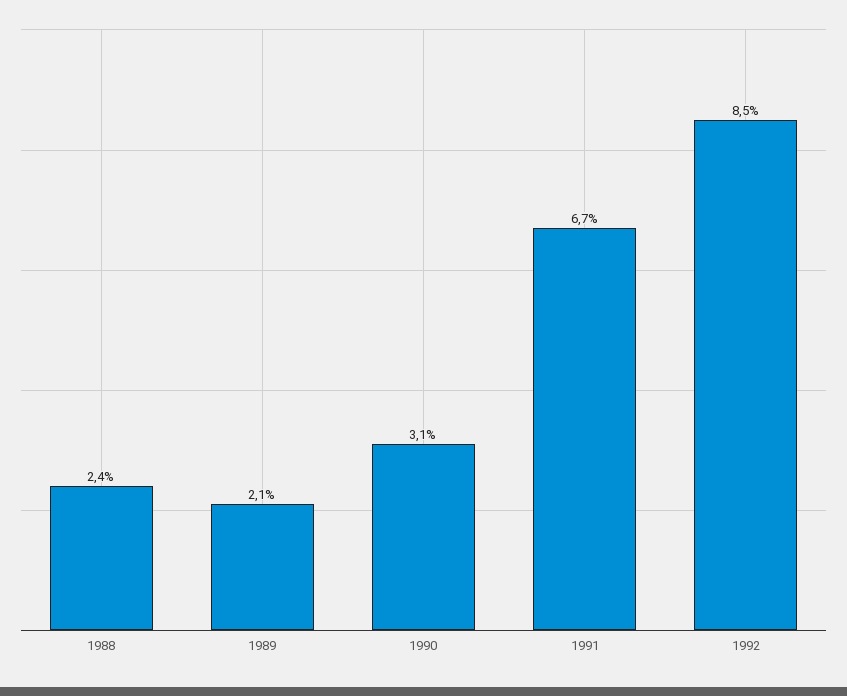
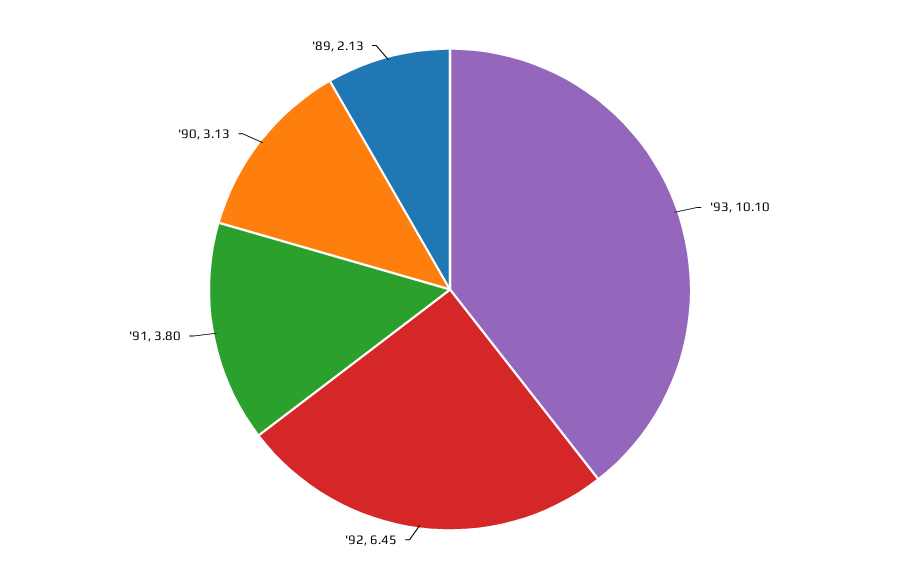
1988: 2.4 -> none
1991: 6.7 -> 3.8
1992: 8.5 -> 6.45
'93: none -> 10.1

